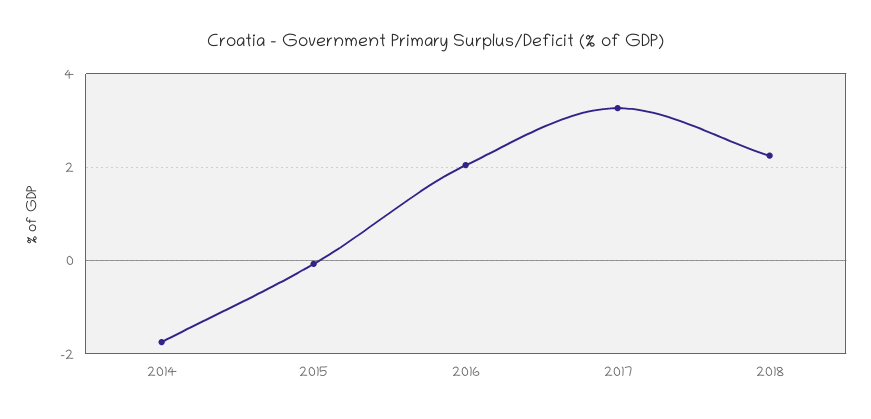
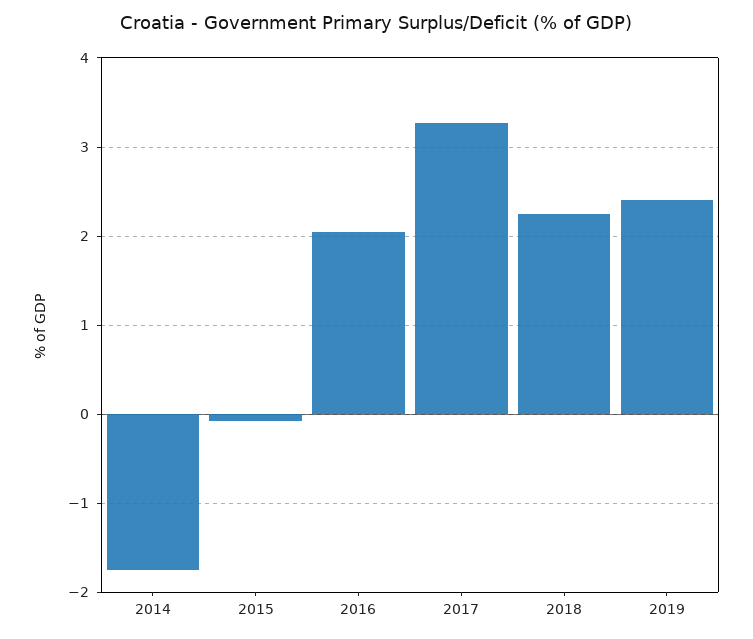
2019: none -> 2.4

